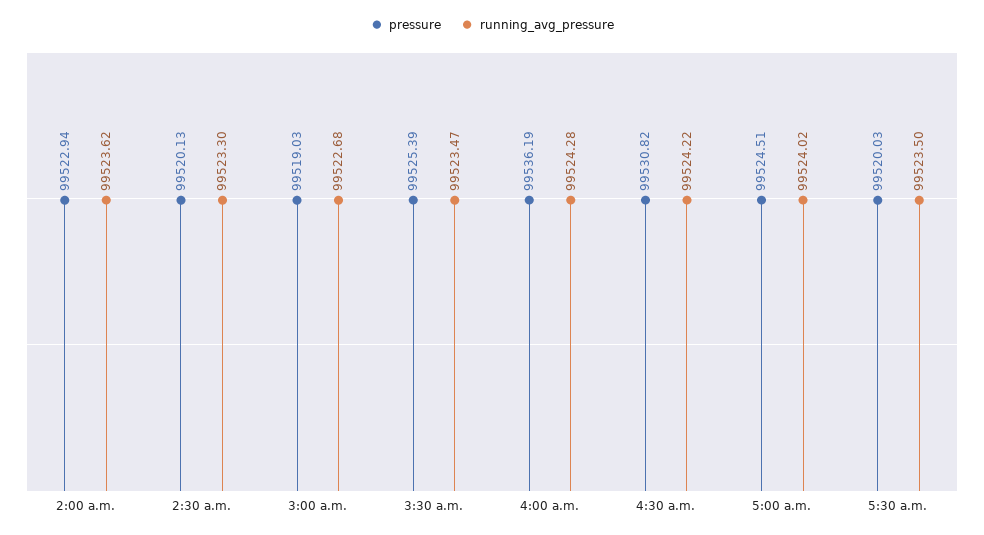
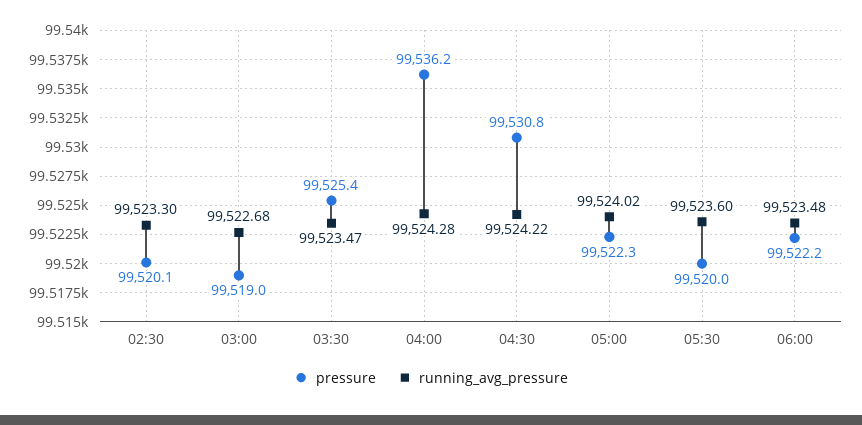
pressure, 2:00 a.m.: 99522.94 -> none
running_avg_pressure, 2:00 a.m.: 99523.62 -> none
pressure, 5:00 a.m.: 99524.51 -> 99522.3
running_avg_pressure, 5:30 a.m.: 99523.5 -> 99523.6
pressure, 06:00: none -> 99522.2
running_avg_pressure, 06:00: none -> 99523.48

